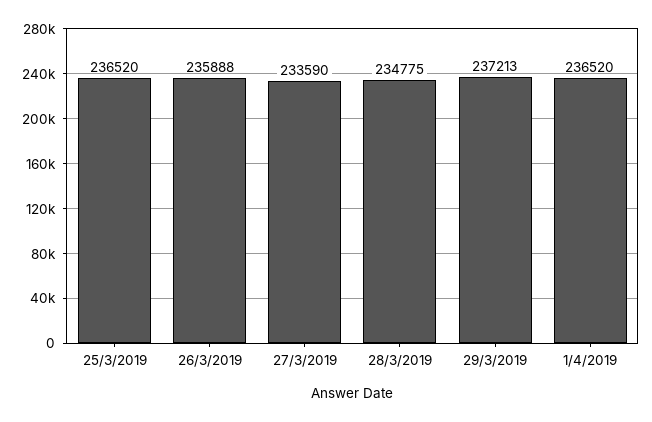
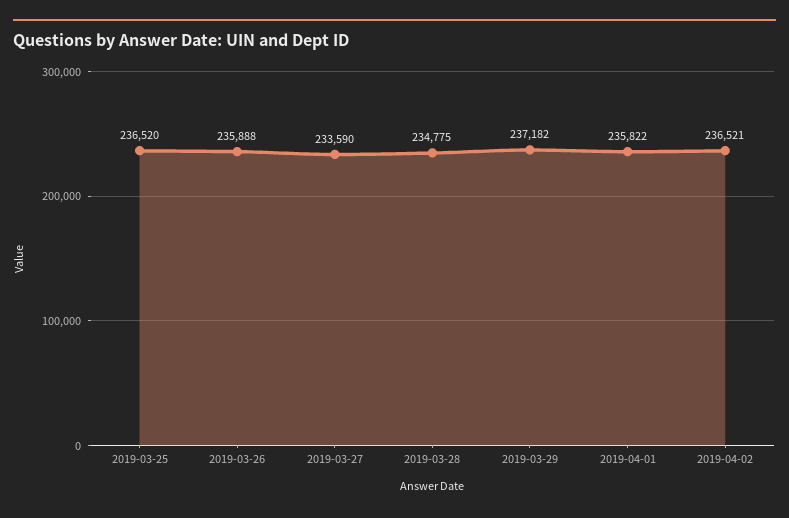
29/3/2019: 237213 -> 237182
1/4/2019: 236520 -> 235822
2019-04-02: none -> 236521

